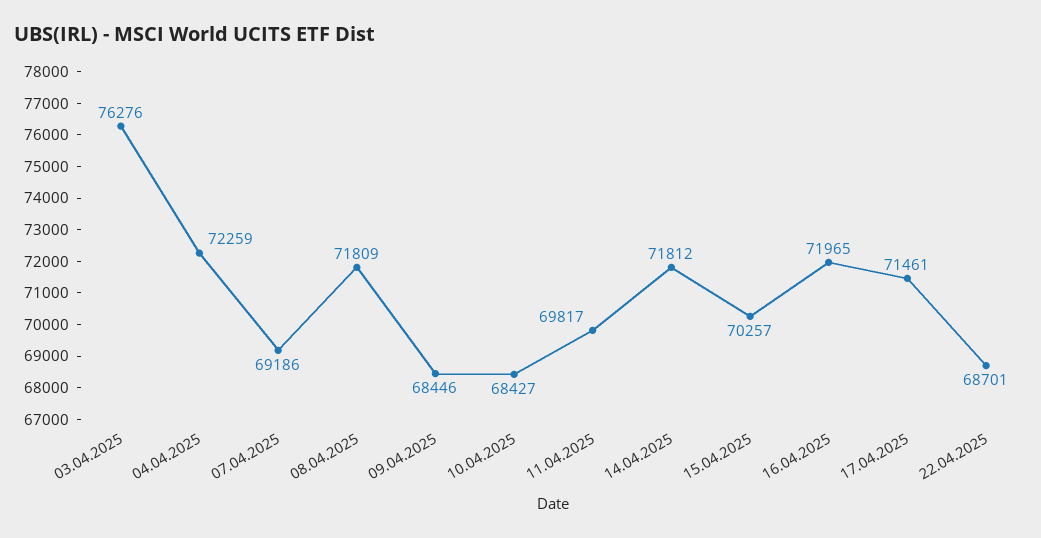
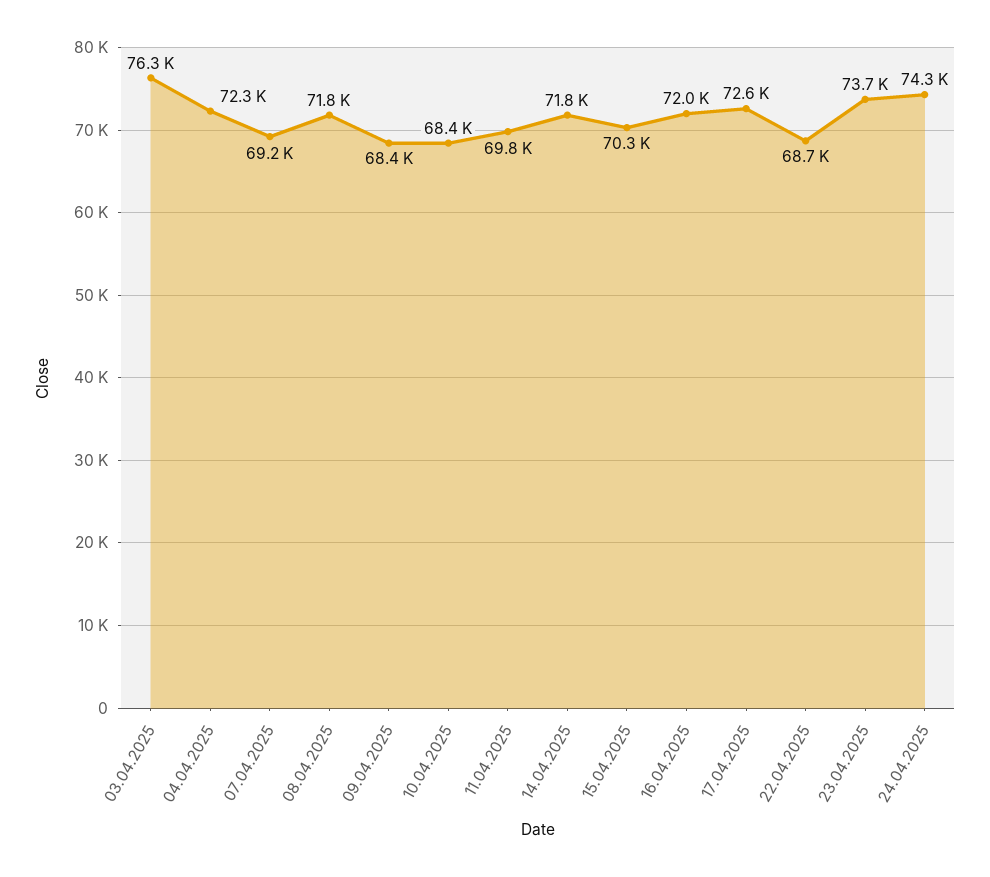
17.04.2025: 71461 -> 72600
23.04.2025: none -> 73700
24.04.2025: none -> 74300

